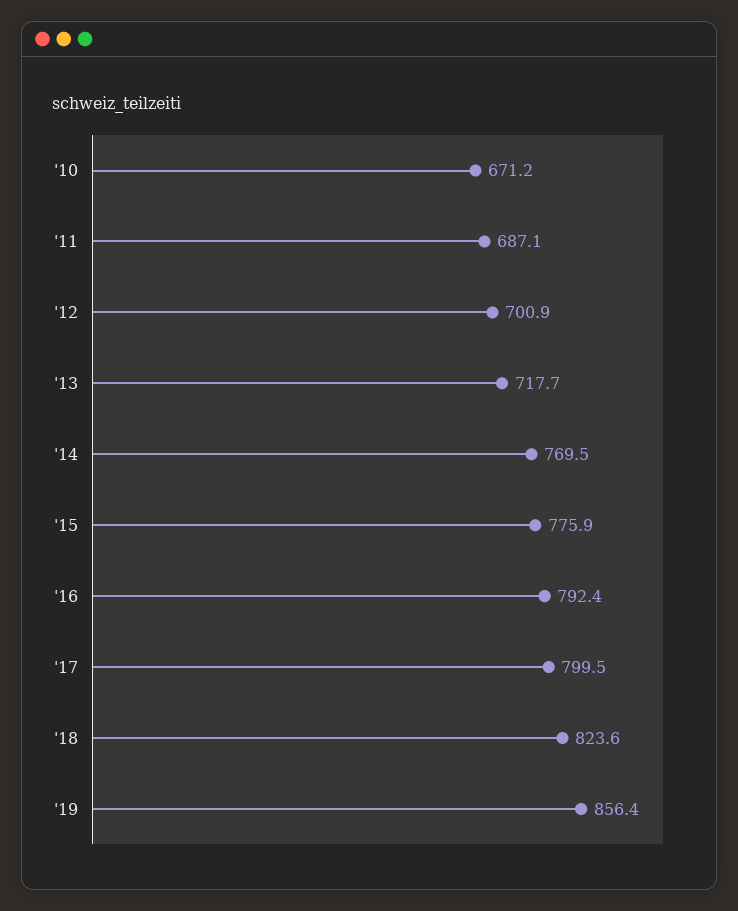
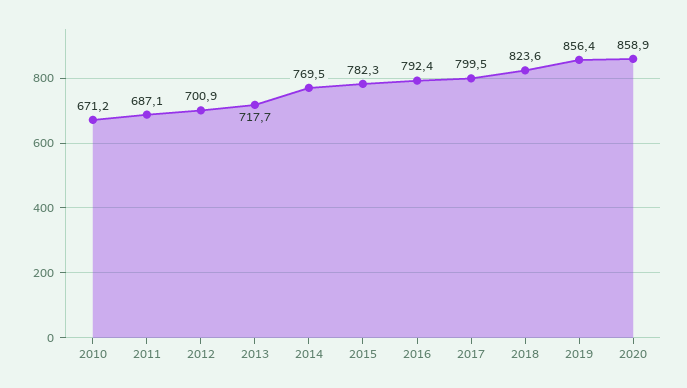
'15: 775.9 -> 782.3
2020: none -> 858.9

